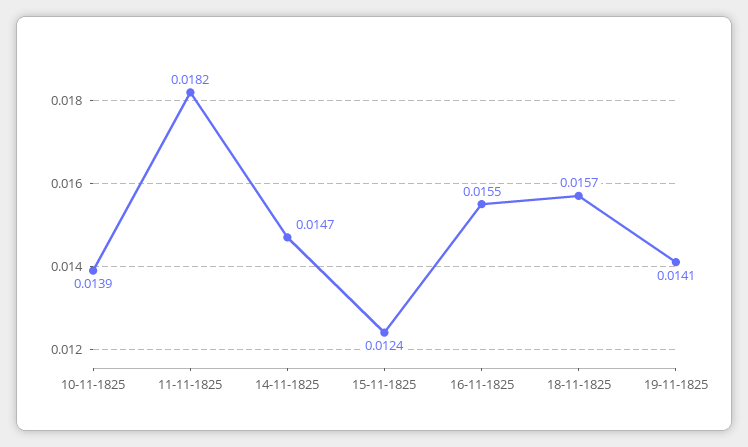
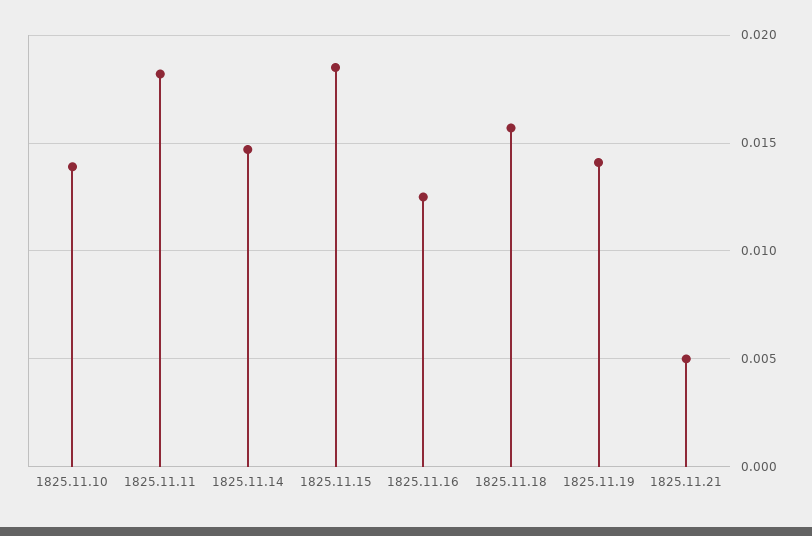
15-11-1825: 0.0124 -> 0.0185
16-11-1825: 0.0155 -> 0.0125
1825.11.21: none -> 0.005

